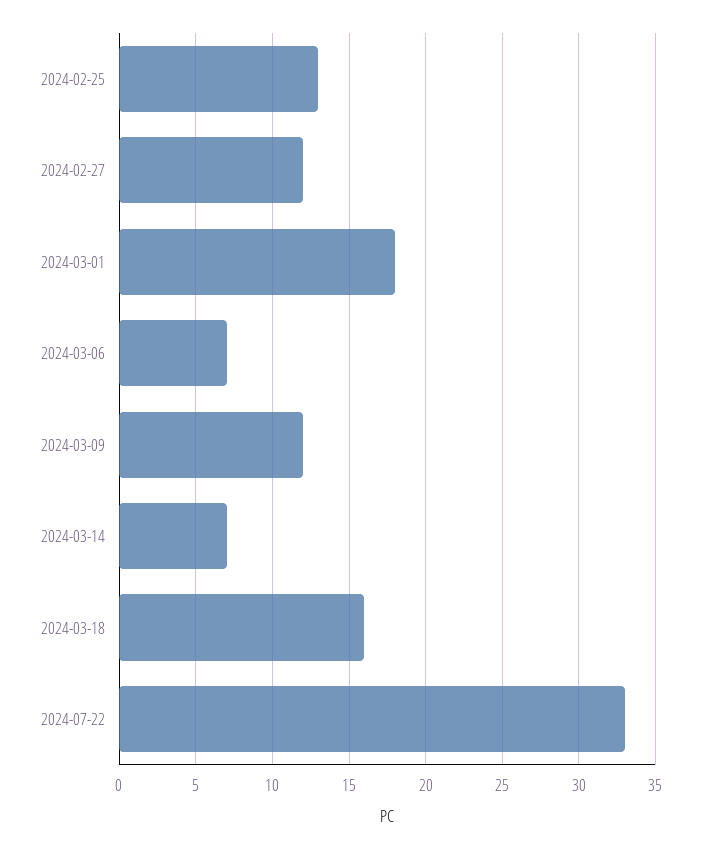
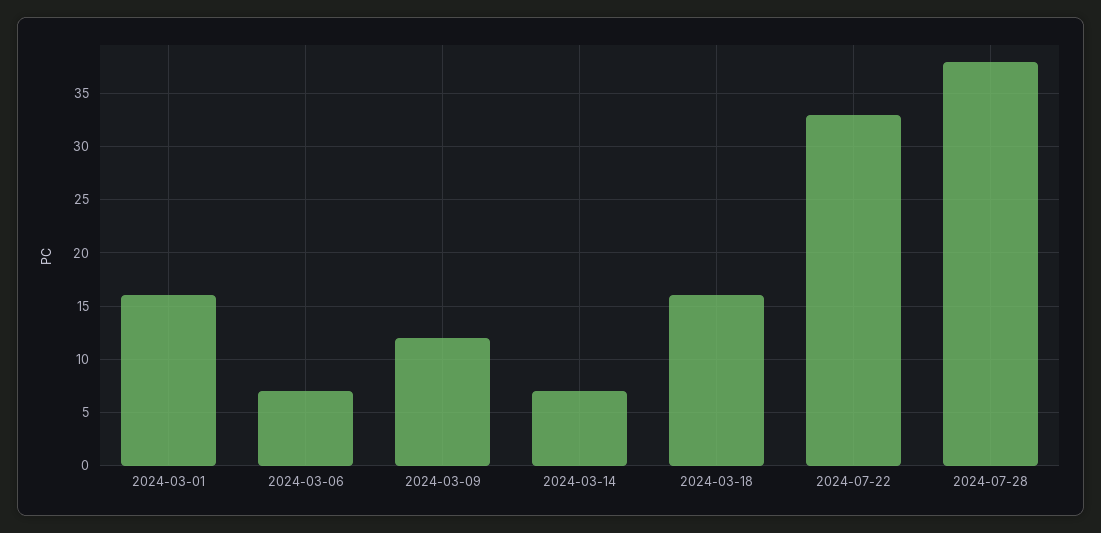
2024-02-25: 13 -> none
2024-02-27: 12 -> none
2024-03-01: 18 -> 16
2024-07-28: none -> 38

